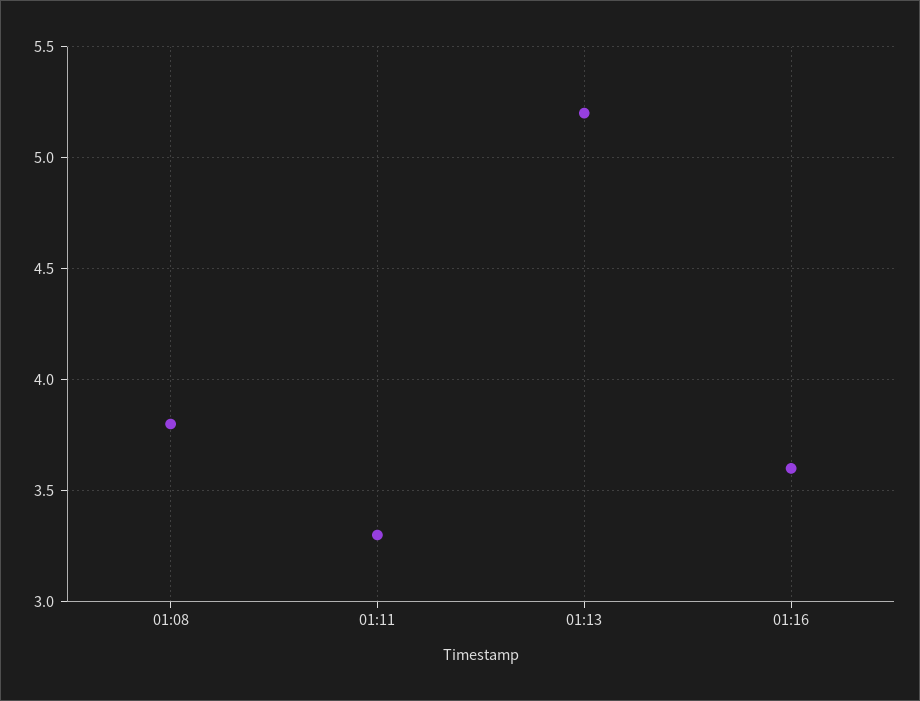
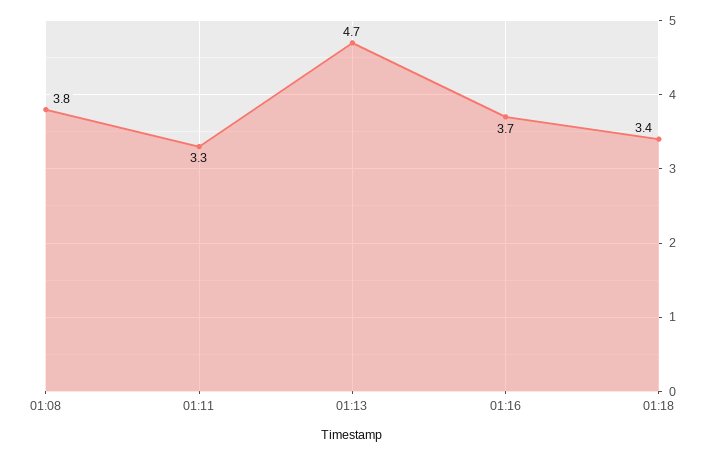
01:13: 5.2 -> 4.7
01:16: 3.6 -> 3.7
01:18: none -> 3.4

